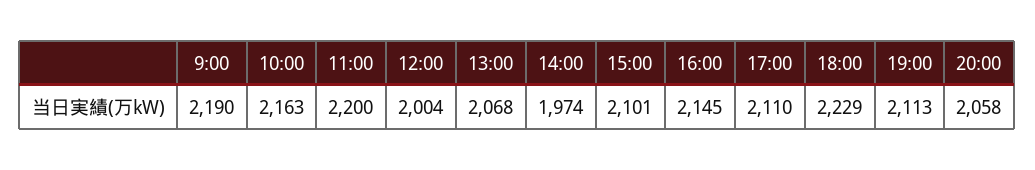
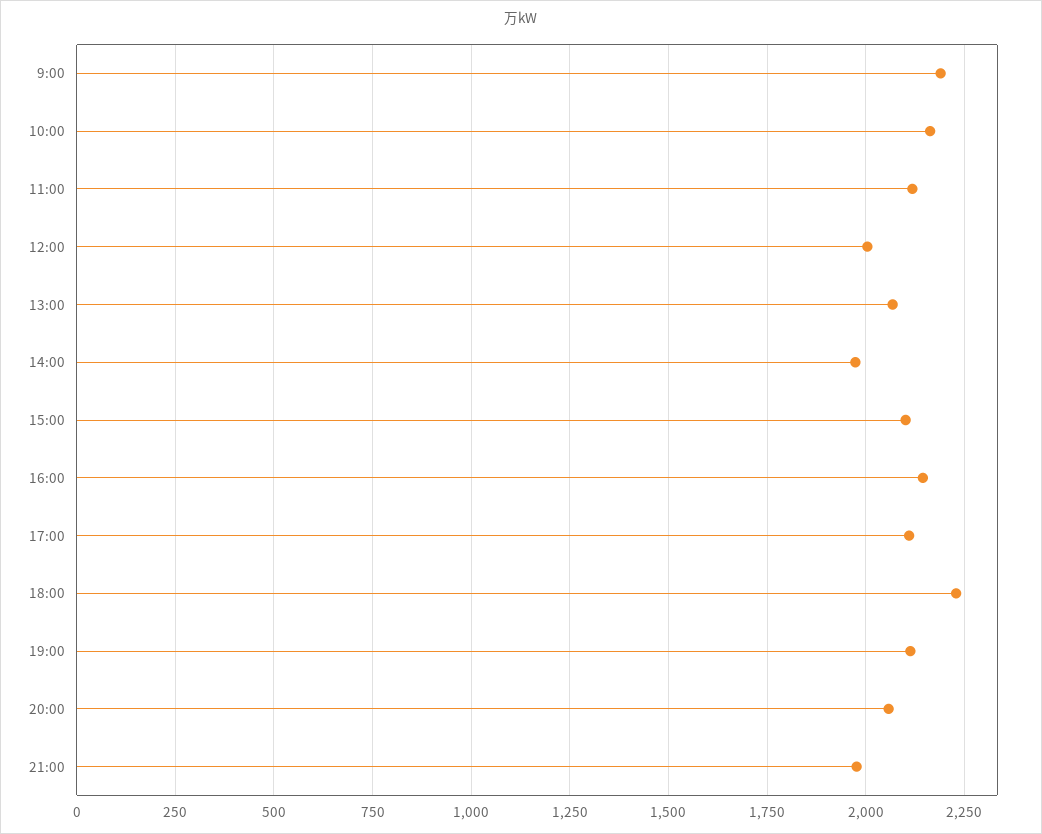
11:00: 2200 -> 2125
21:00: none -> 1975

